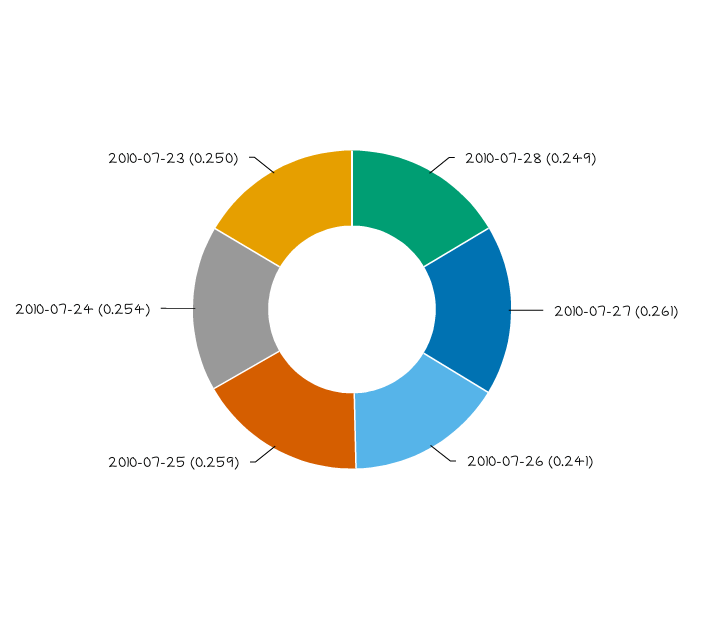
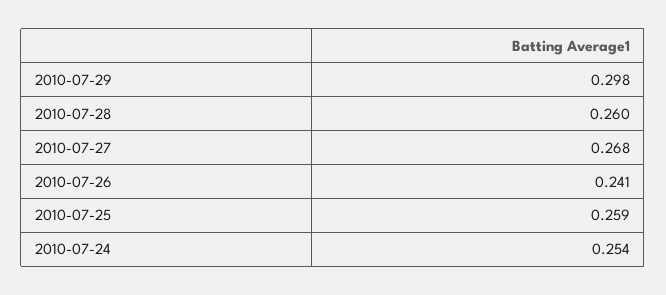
2010-07-28: 0.249 -> 0.26
2010-07-27: 0.261 -> 0.268
2010-07-23: 0.25 -> none
2010-07-29: none -> 0.298

